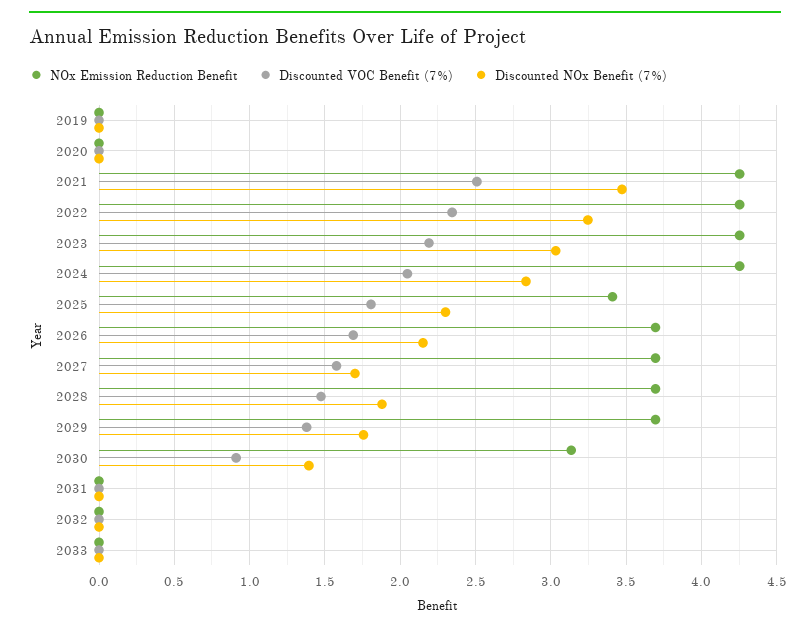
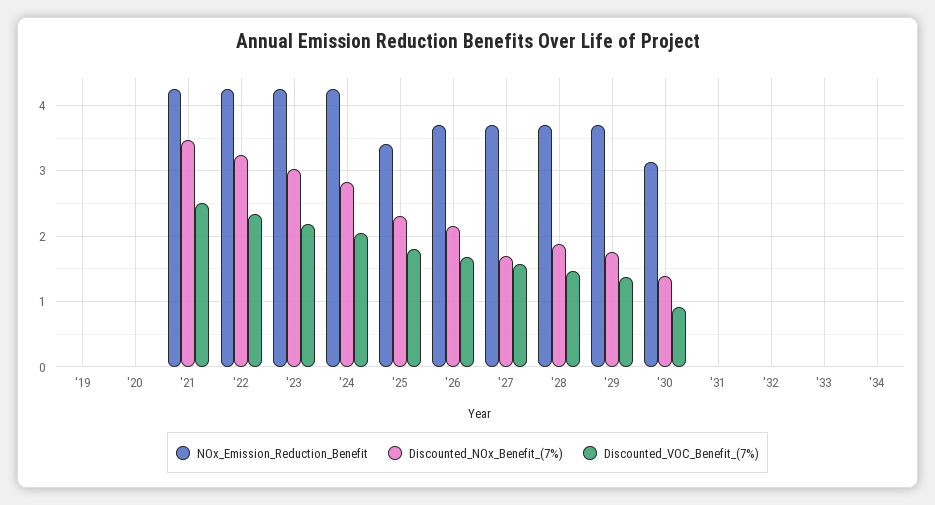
NOx Emission Reduction Benefit, '34: none -> 0
Discounted NOx Benefit (7%), '34: none -> 0
Discounted VOC Benefit (7%), '34: none -> 0

